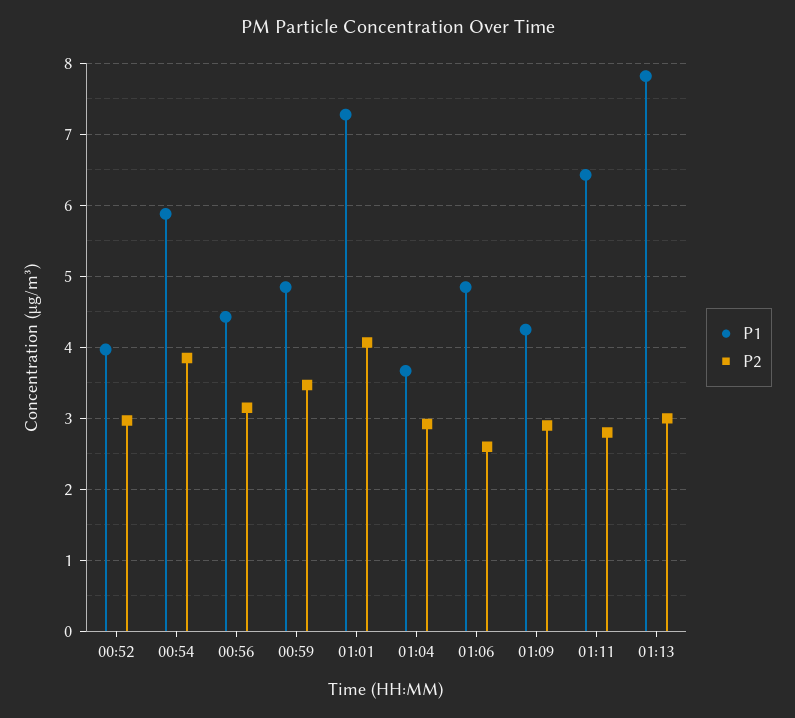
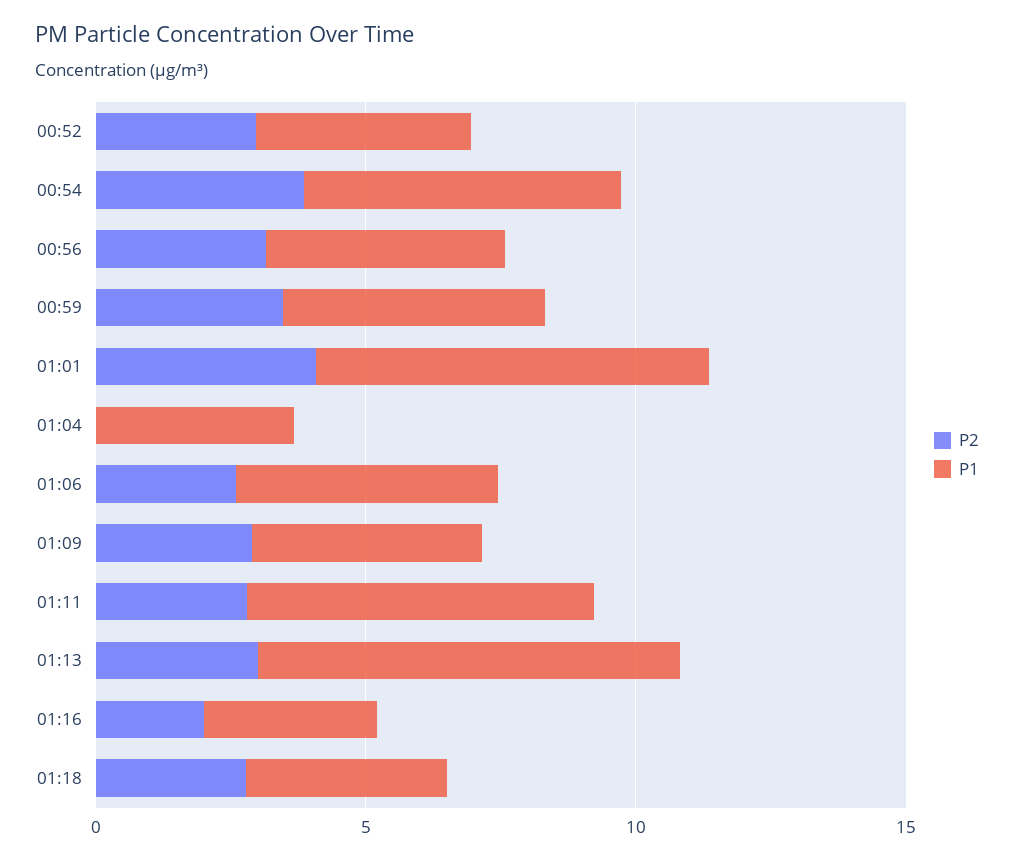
P2, 01:04: 2.9 -> 0
P2, 01:16: none -> 2
P1, 01:16: none -> 3
P2, 01:18: none -> 3
P1, 01:18: none -> 4

